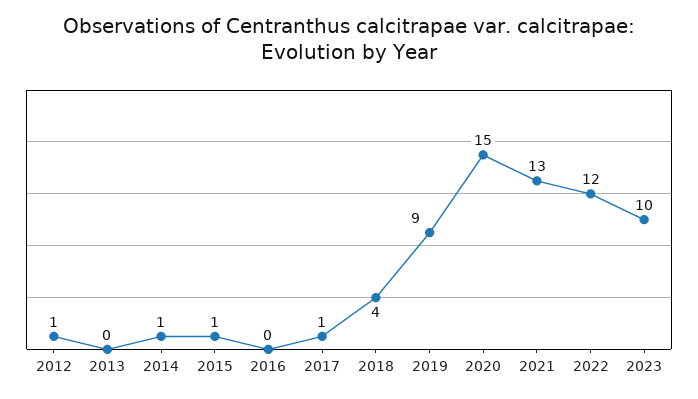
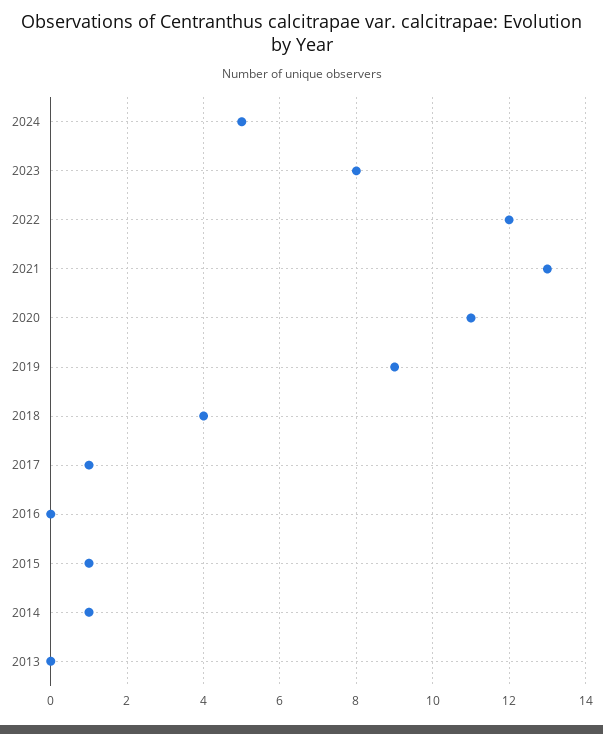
2012: 1 -> none
2020: 15 -> 11
2023: 10 -> 8
2024: none -> 5

